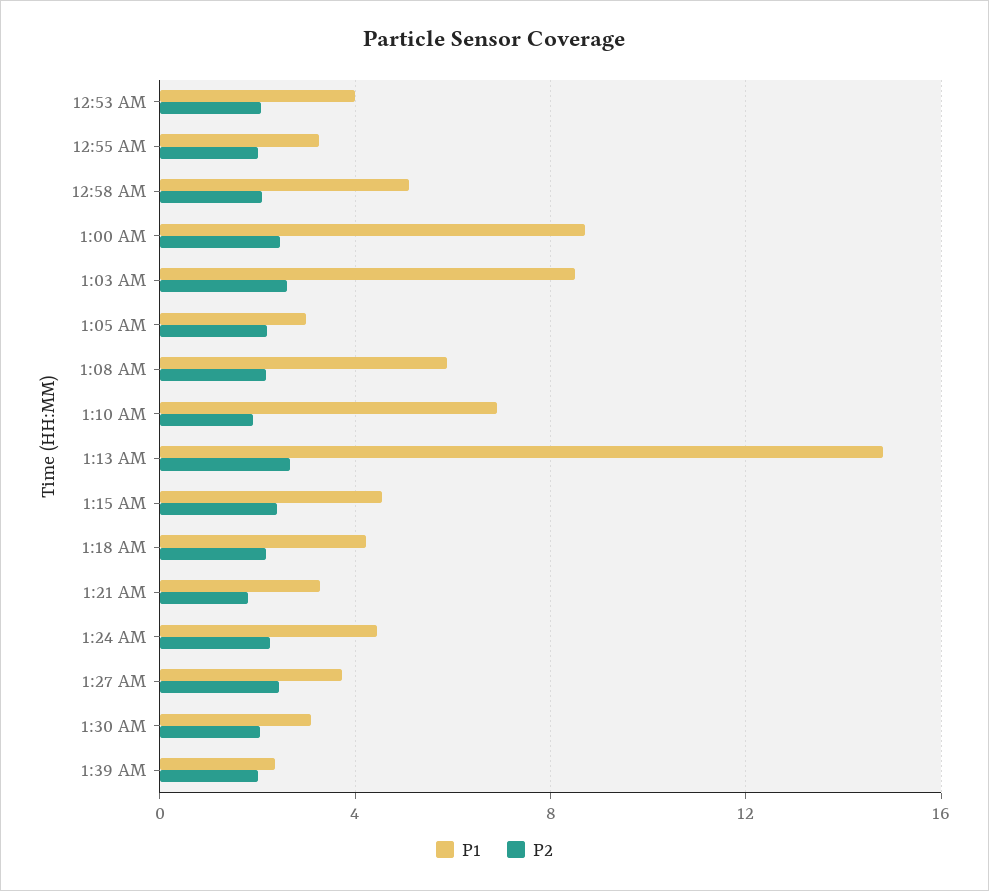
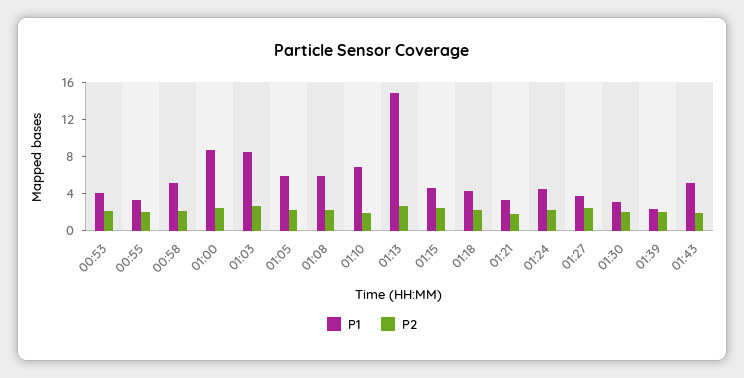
P1, 1:05 AM: 3 -> 6
P1, 01:43: none -> 5
P2, 01:43: none -> 2

